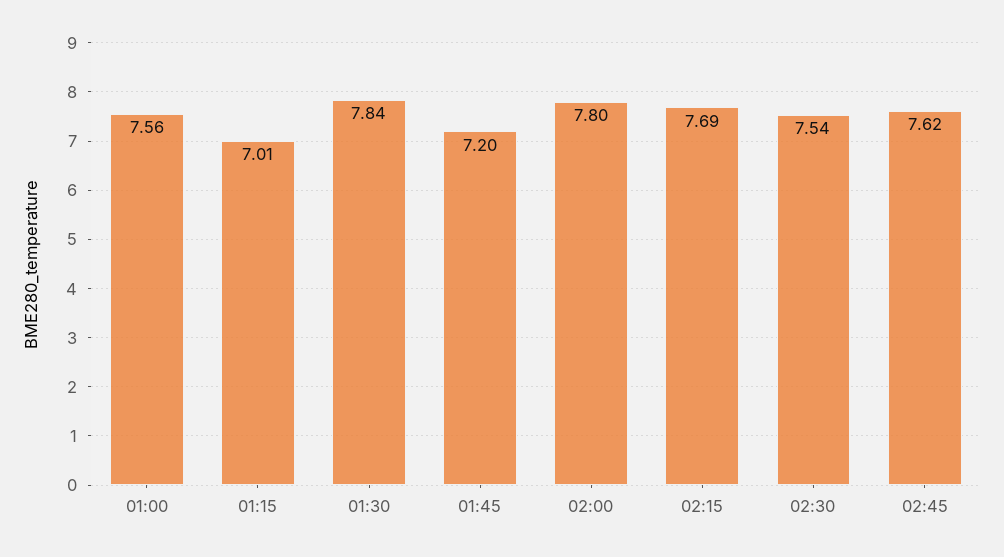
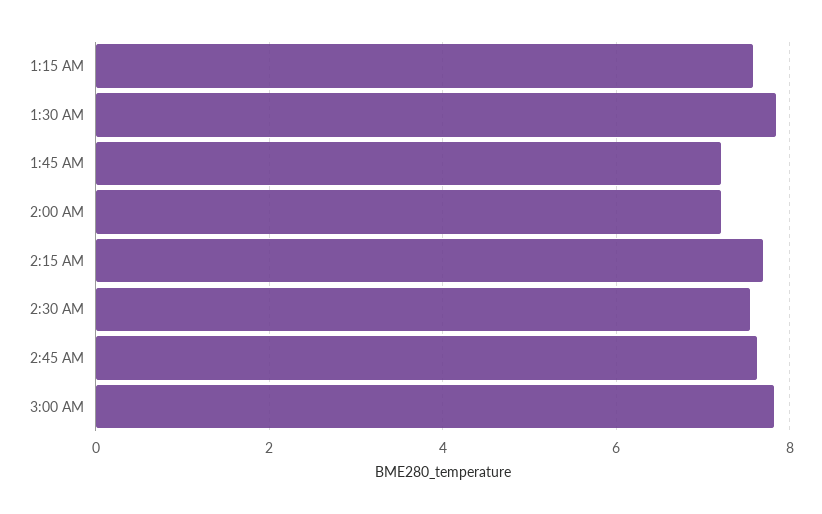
01:00: 7.56 -> none
01:15: 7.01 -> 7.6
02:00: 7.8 -> 7.2
3:00 AM: none -> 7.8

